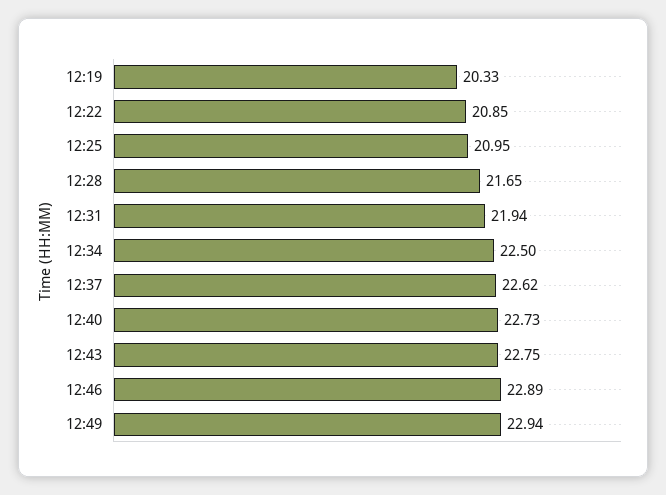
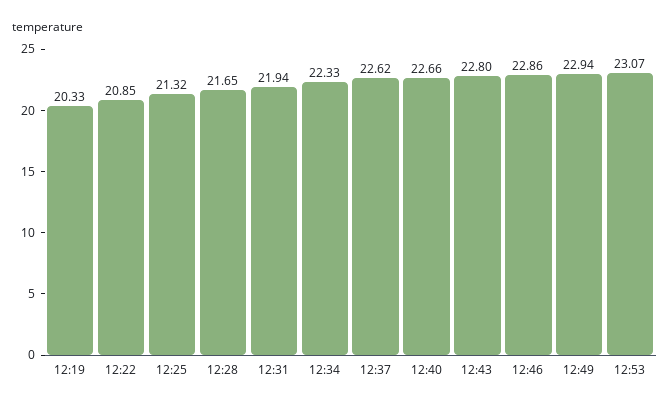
12:25: 20.95 -> 21.32
12:34: 22.5 -> 22.33
12:40: 22.73 -> 22.66
12:43: 22.75 -> 22.8
12:46: 22.89 -> 22.86
12:53: none -> 23.07

